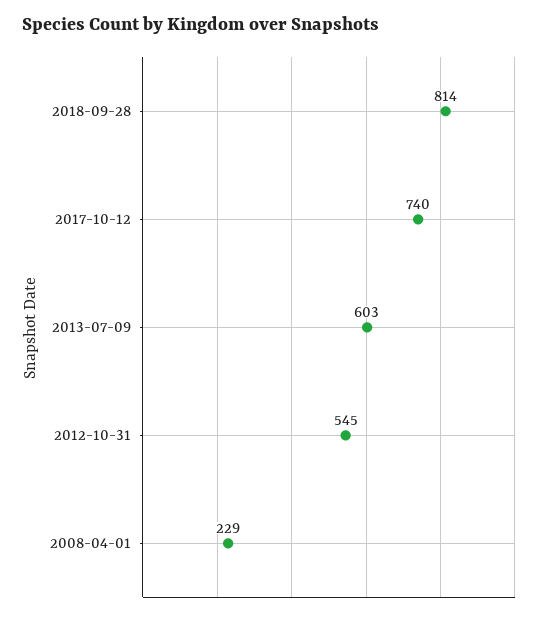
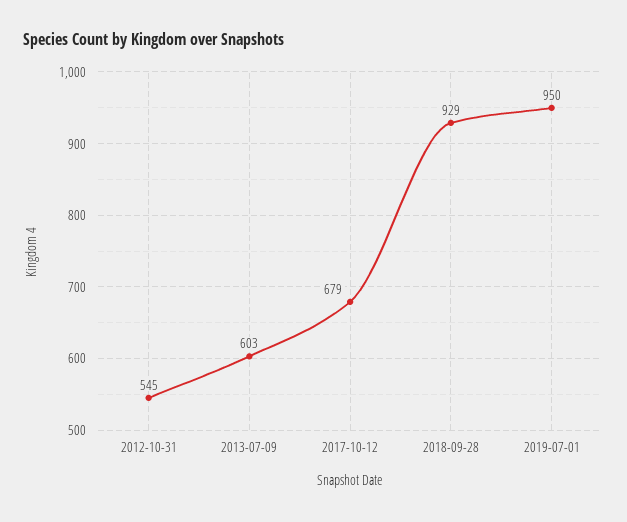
2018-09-28: 814 -> 929
2017-10-12: 740 -> 679
2008-04-01: 229 -> none
2019-07-01: none -> 950

